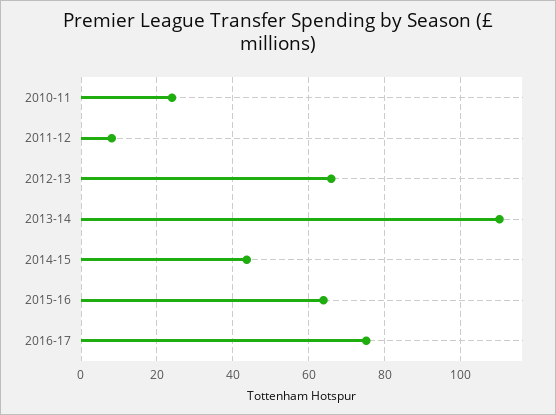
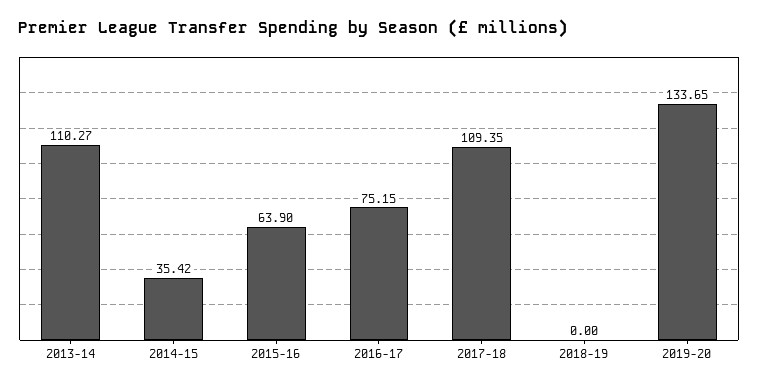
2010-11: 24 -> none
2011-12: 8 -> none
2012-13: 66 -> none
2014-15: 44 -> 35.42
2017-18: none -> 109.35
2018-19: none -> 0
2019-20: none -> 133.65

